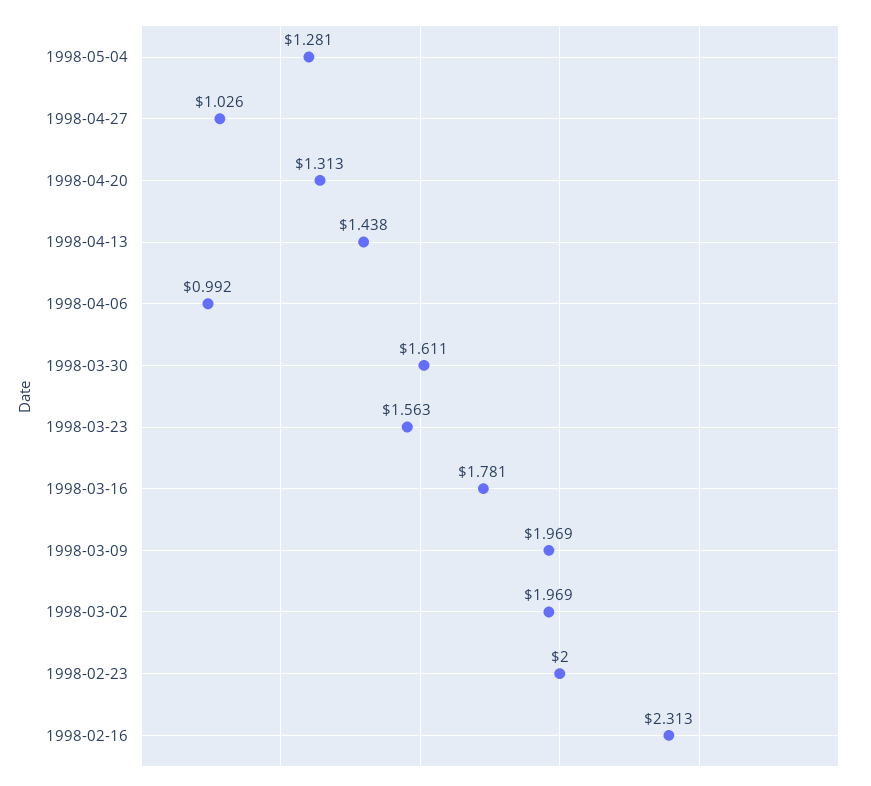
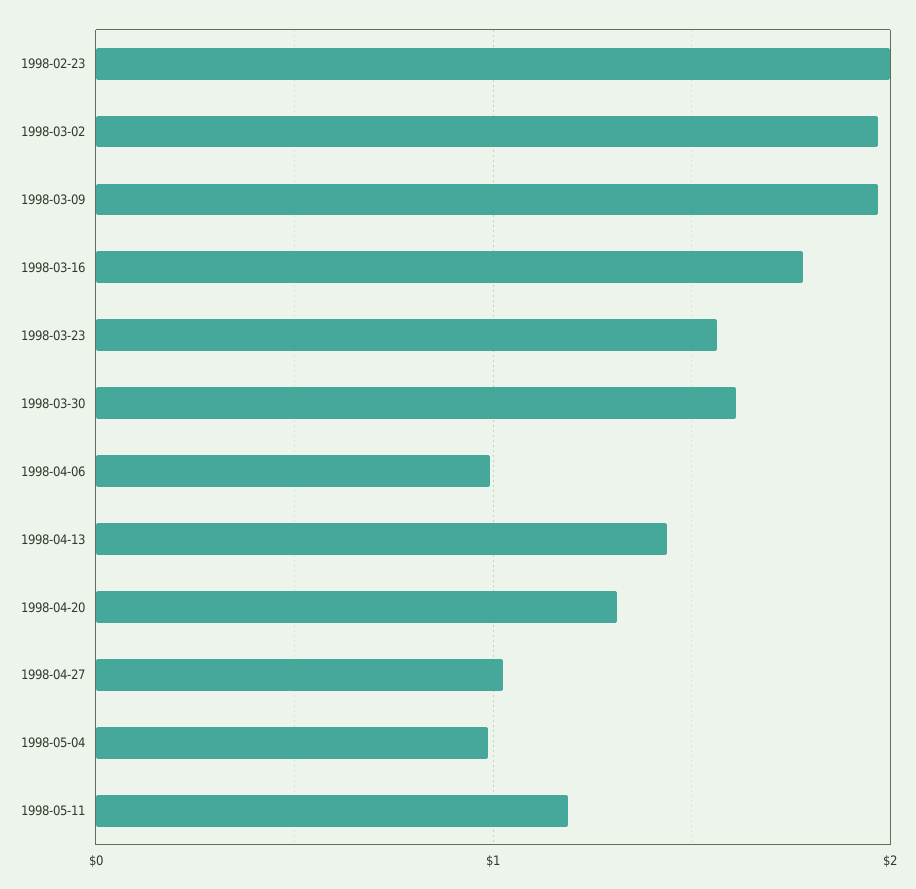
1998-05-04: 1.281 -> 1
1998-02-16: 2.313 -> none
1998-05-11: none -> 1.2

